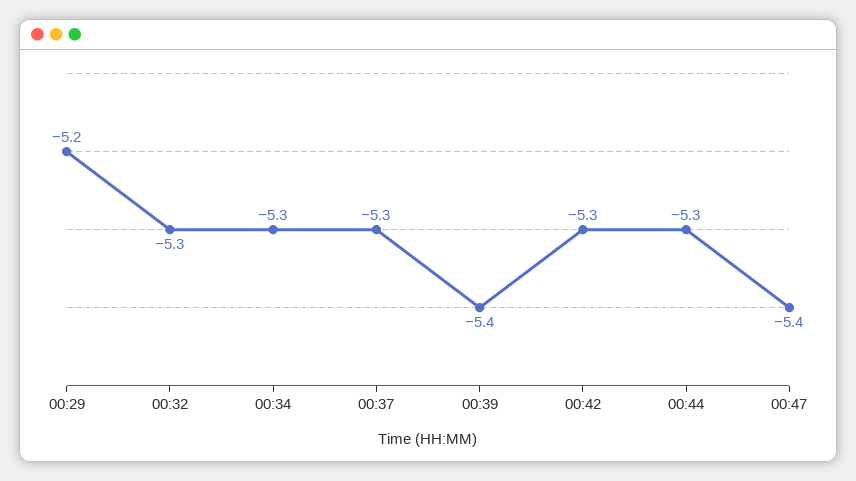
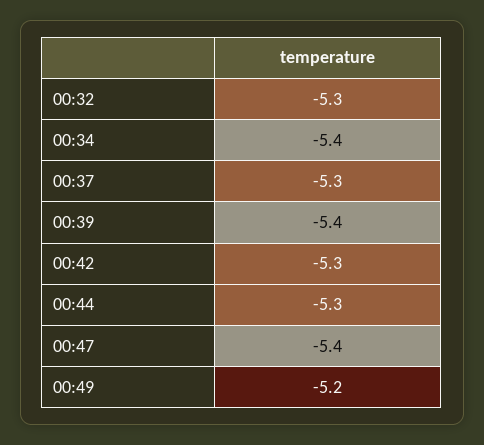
00:29: -5.2 -> none
00:34: -5.3 -> -5.4
00:49: none -> -5.2

